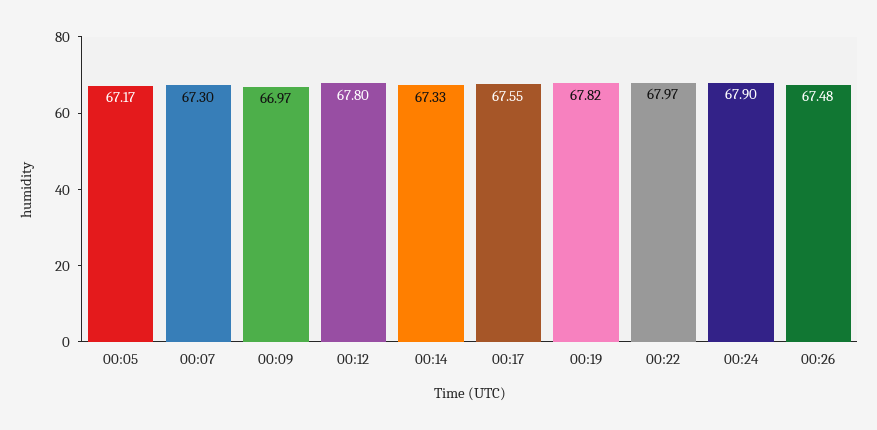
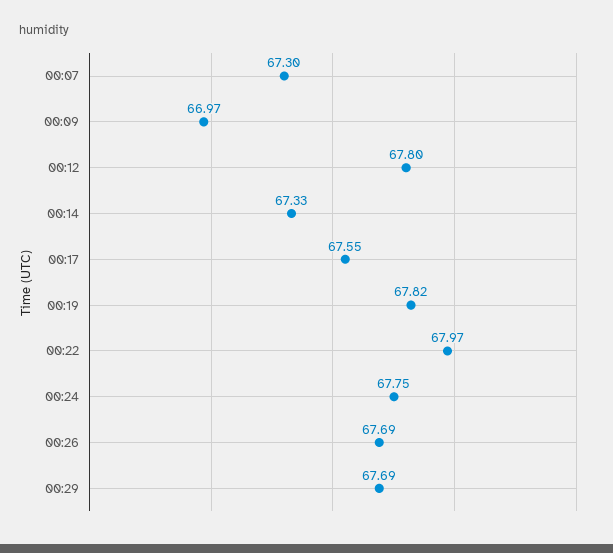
00:05: 67.17 -> none
00:24: 67.9 -> 67.75
00:26: 67.48 -> 67.69
00:29: none -> 67.69

